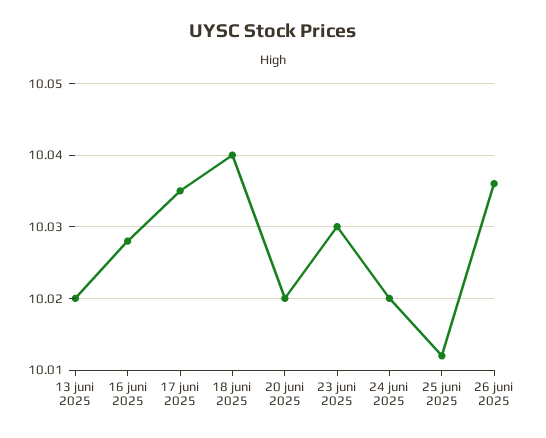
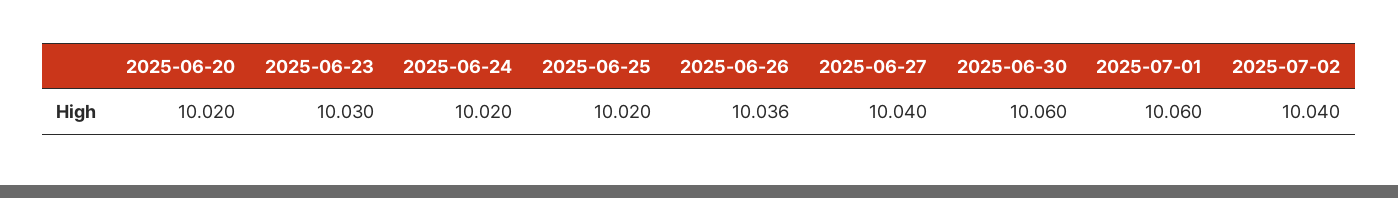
13 juni 2025: 10.02 -> none
16 juni 2025: 10.028 -> none
17 juni 2025: 10.035 -> none
18 juni 2025: 10.04 -> none
25 juni 2025: 10.012 -> 10.02
2025-06-27: none -> 10.04
2025-06-30: none -> 10.06
2025-07-01: none -> 10.06
2025-07-02: none -> 10.04

